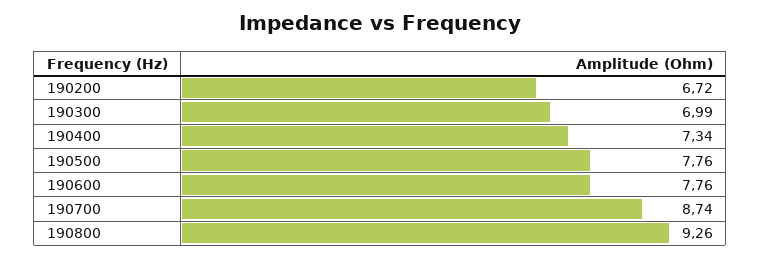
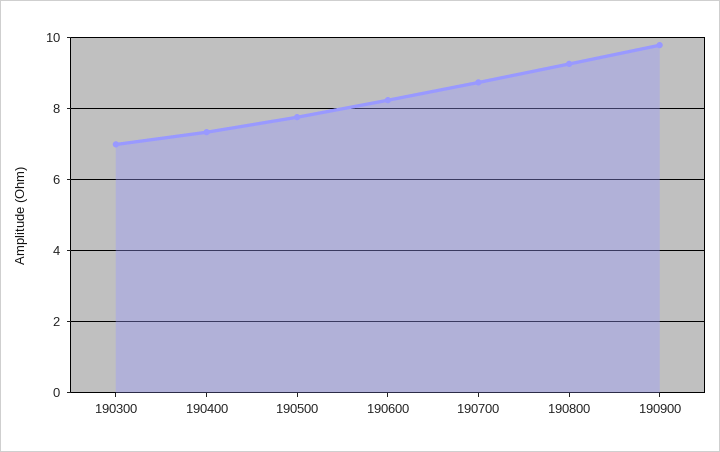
190200: 6.72 -> none
190600: 7.76 -> 8.2
190900: none -> 9.8

